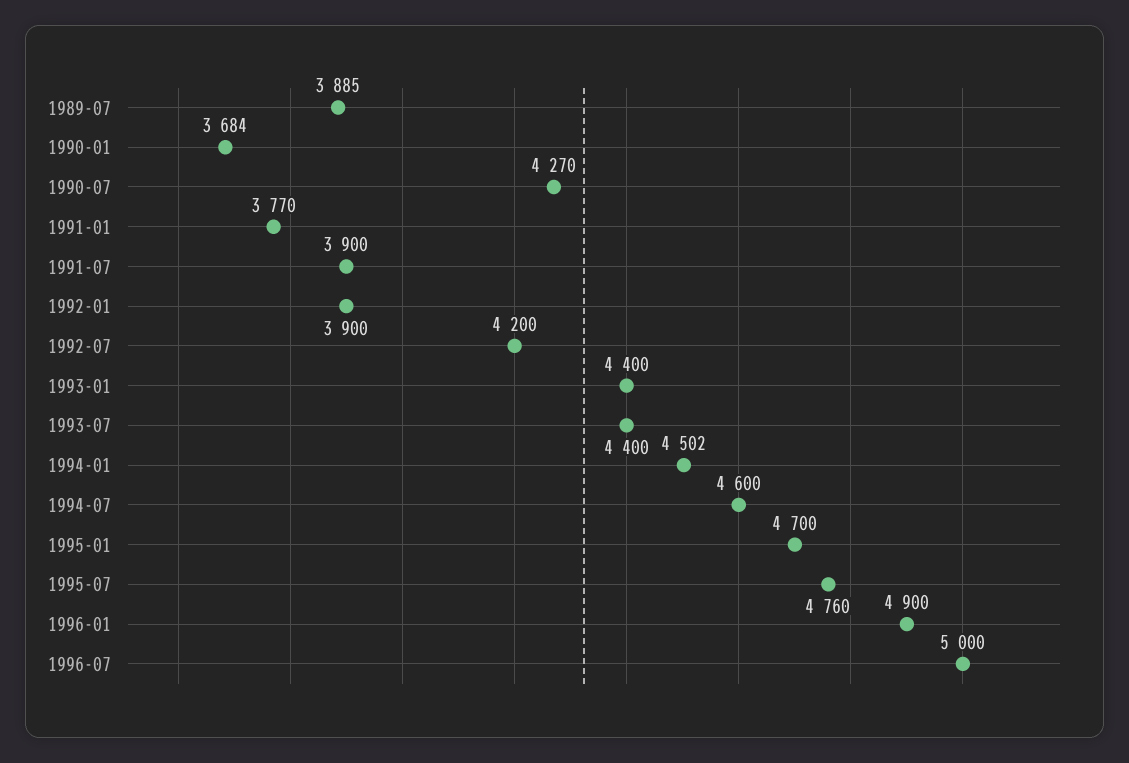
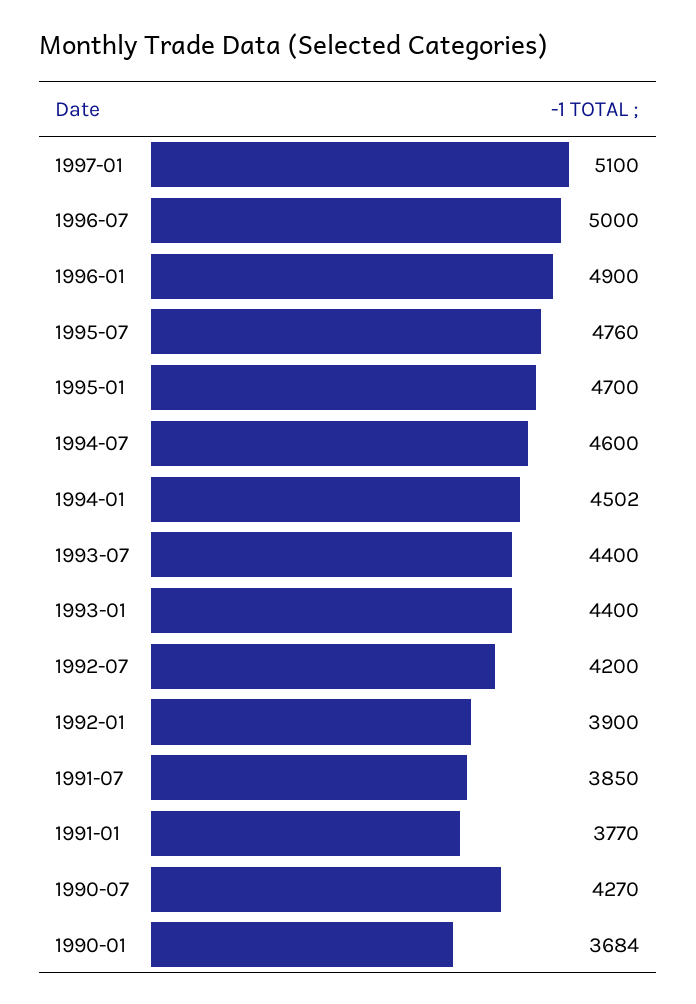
1989-07: 3885 -> none
1991-07: 3900 -> 3850
1997-01: none -> 5100

